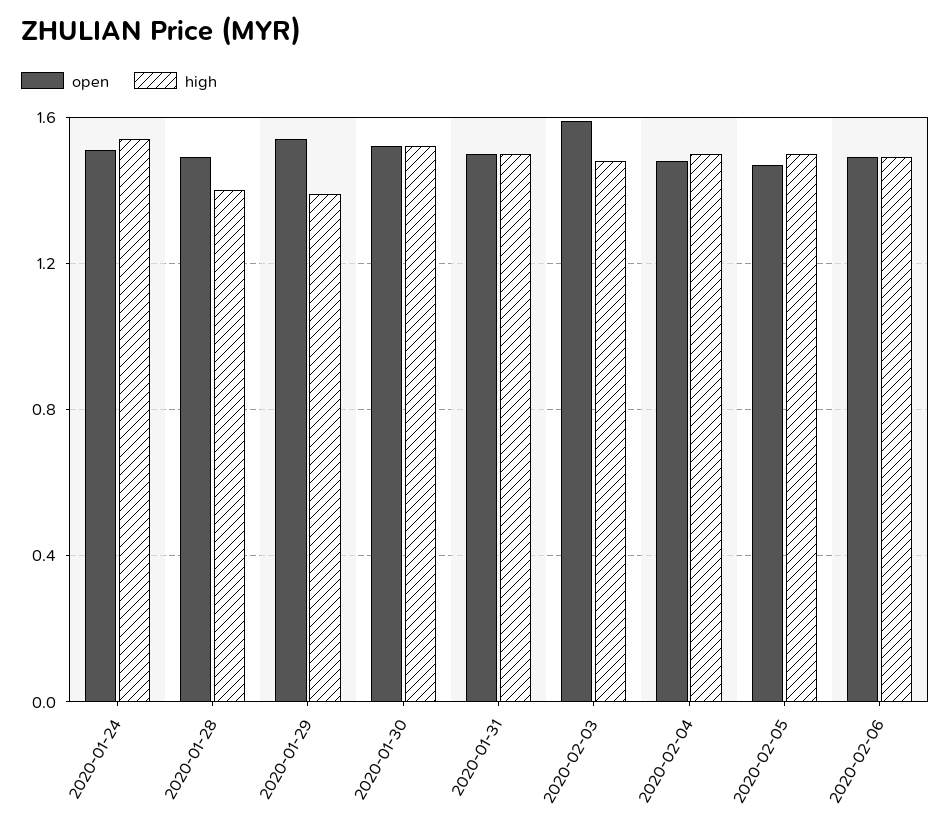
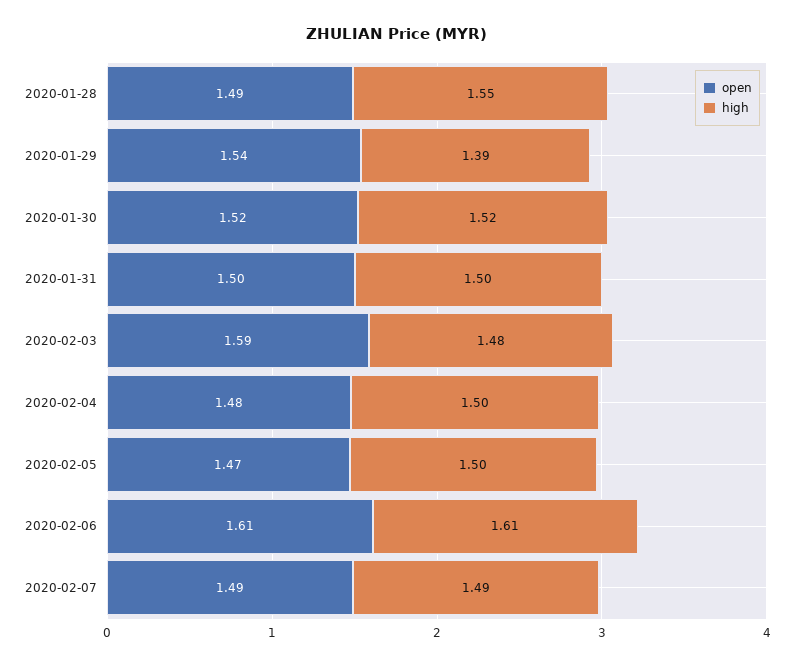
open, 2020-01-24: 1.5 -> none
high, 2020-01-24: 1.55 -> none
high, 2020-01-28: 1.4 -> 1.55
open, 2020-02-06: 1.5 -> 1.61
high, 2020-02-06: 1.5 -> 1.61
open, 2020-02-07: none -> 1.49
high, 2020-02-07: none -> 1.49

